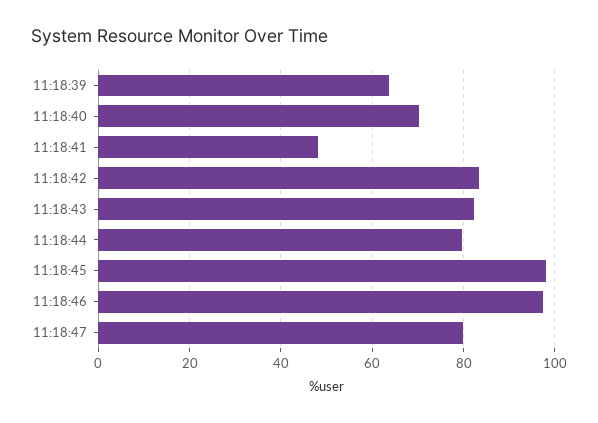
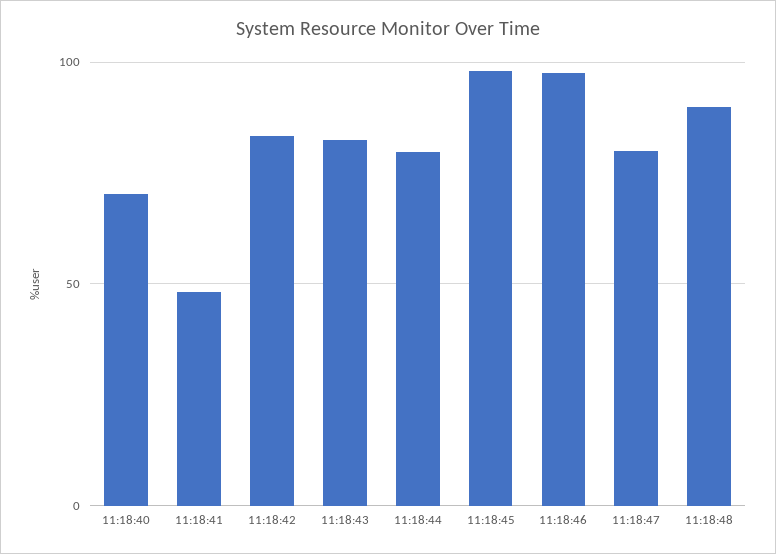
11:18:39: 64 -> none
11:18:48: none -> 90

